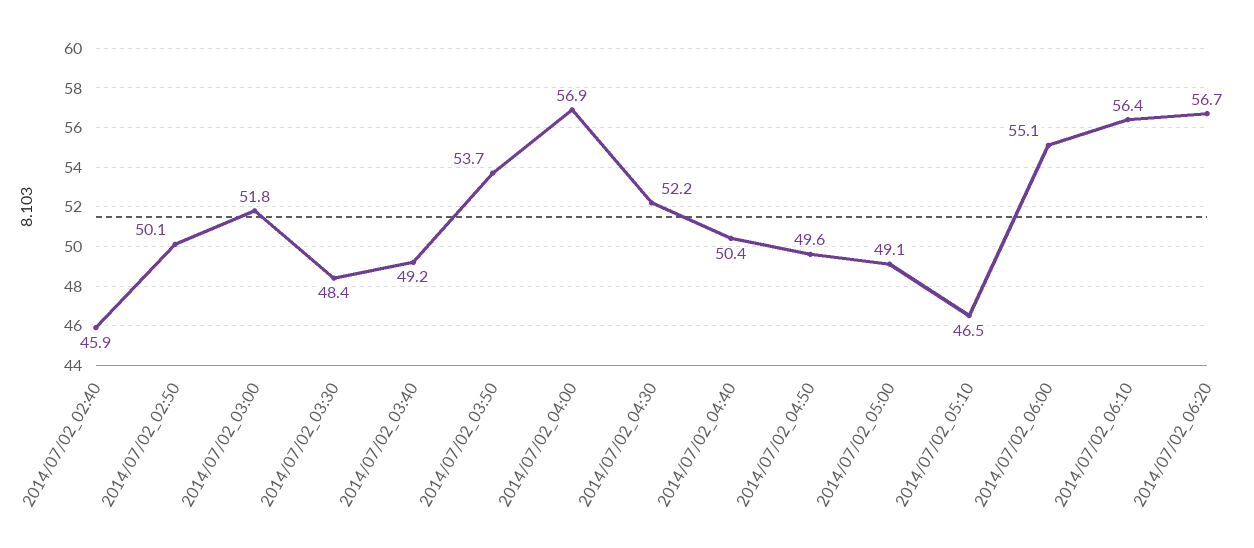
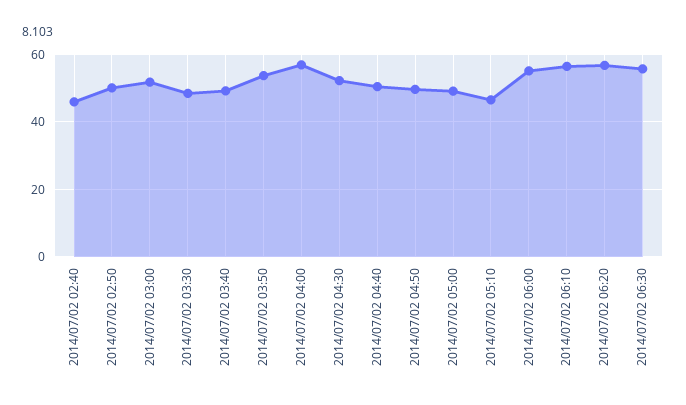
2014/07/02 06:30: none -> 56

